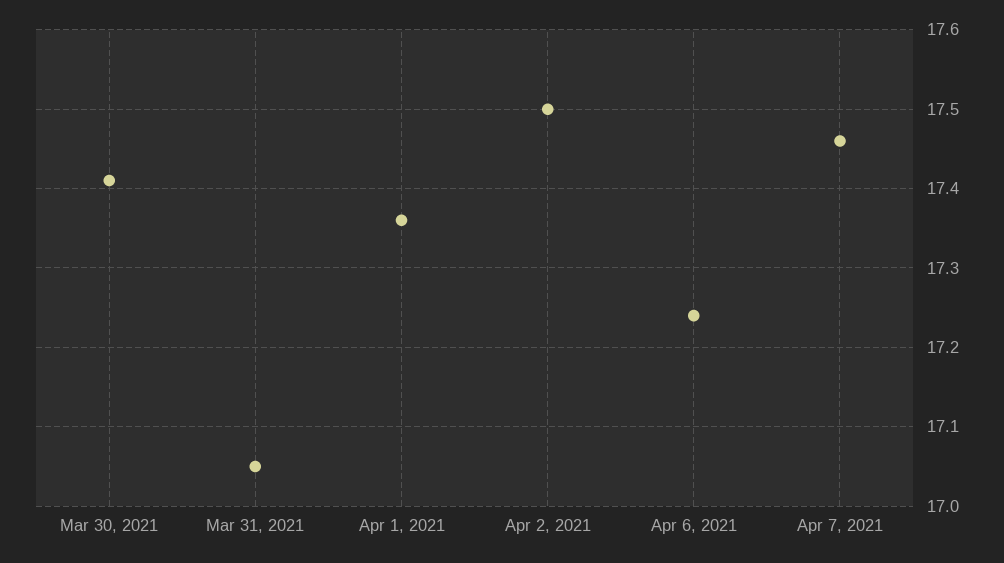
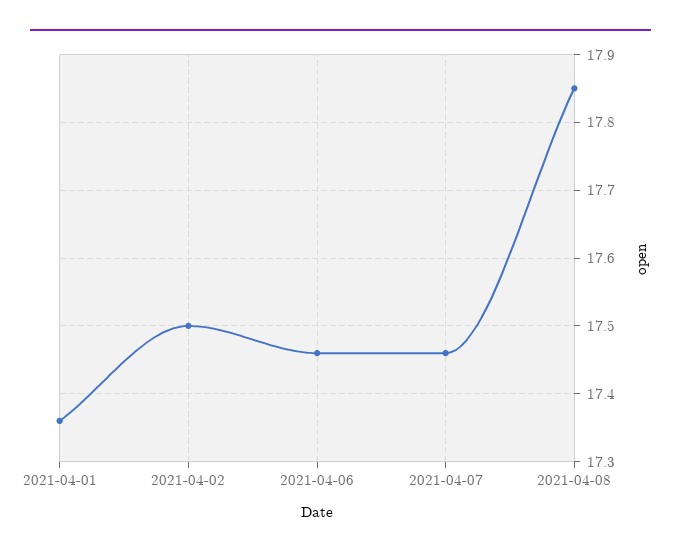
Mar 30, 2021: 17.41 -> none
Mar 31, 2021: 17.05 -> none
Apr 6, 2021: 17.24 -> 17.46
2021-04-08: none -> 17.85

